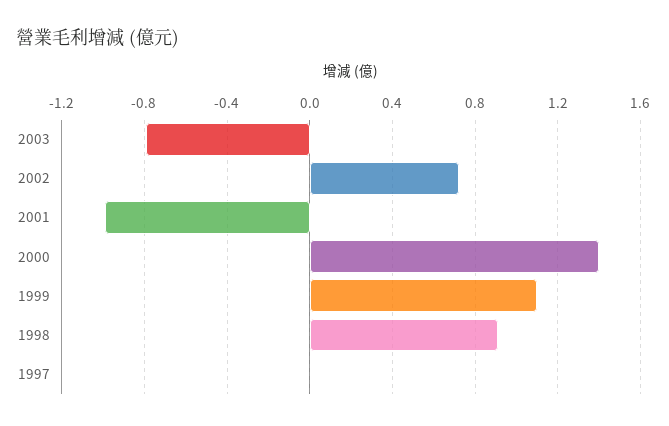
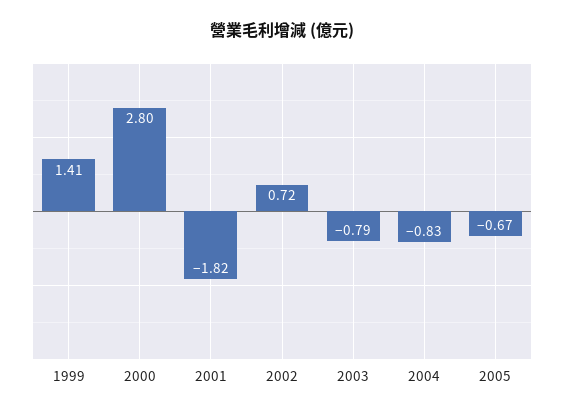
2001: -1 -> -1.82
2000: 1.4 -> 2.8
1999: 1.1 -> 1.41
1998: 0.9 -> none
1997: 0 -> none
2004: none -> -0.83
2005: none -> -0.67

